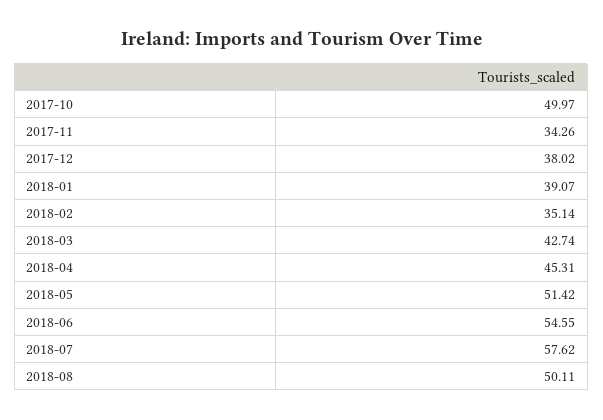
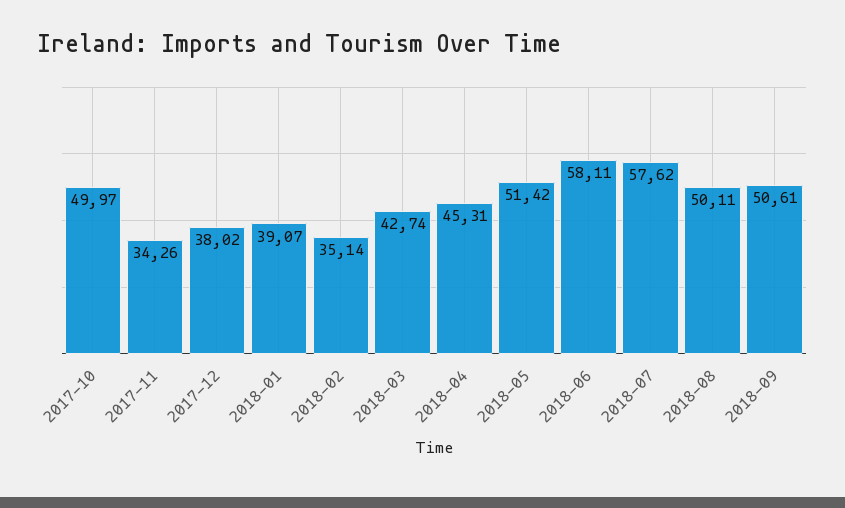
2018-06: 54.55 -> 58.11
2018-09: none -> 50.61

